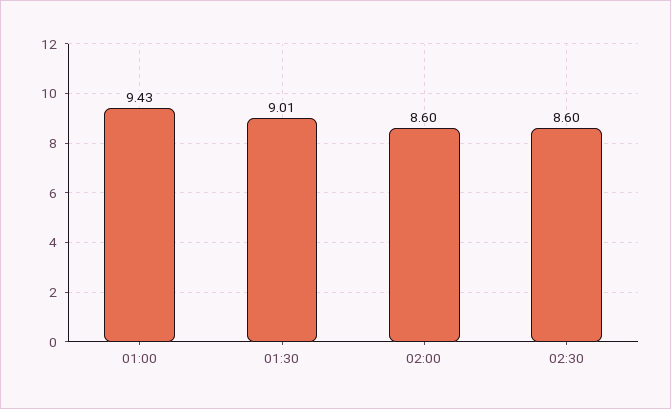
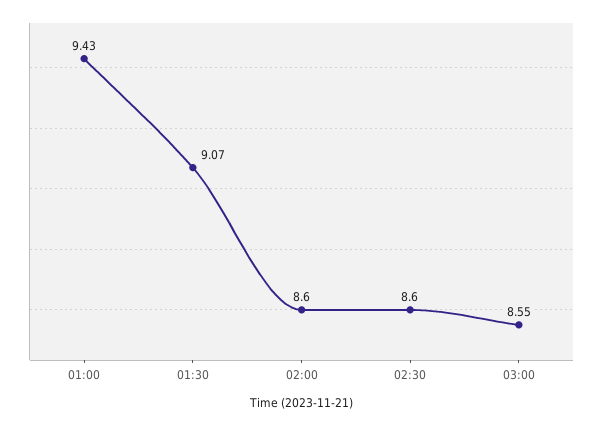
01:30: 9.01 -> 9.07
03:00: none -> 8.55

